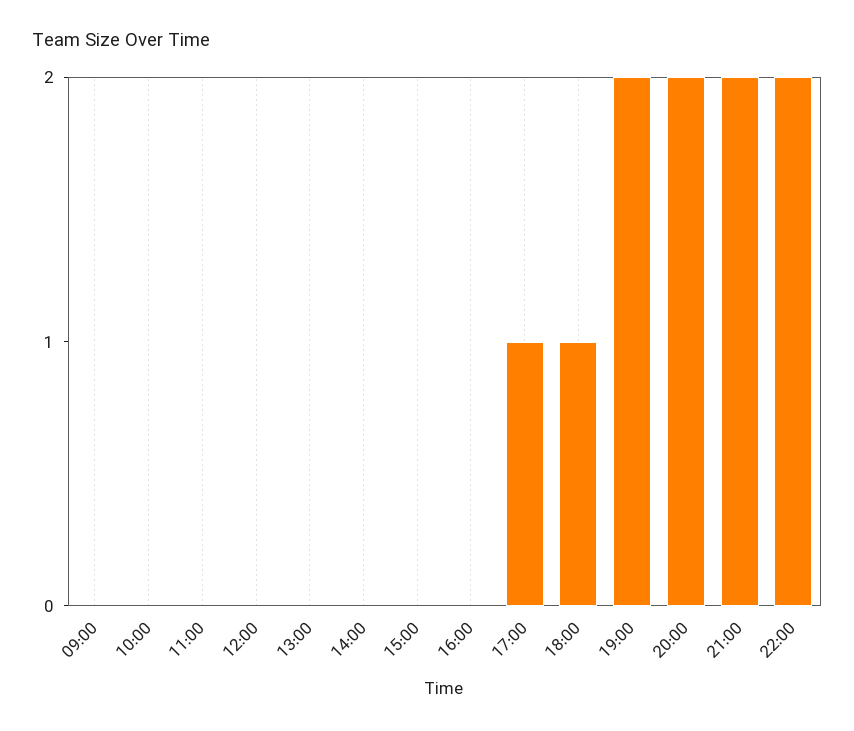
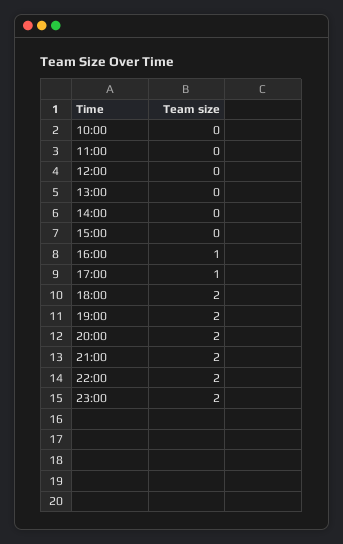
09:00: 0 -> none
16:00: 0 -> 1
18:00: 1 -> 2
23:00: none -> 2

